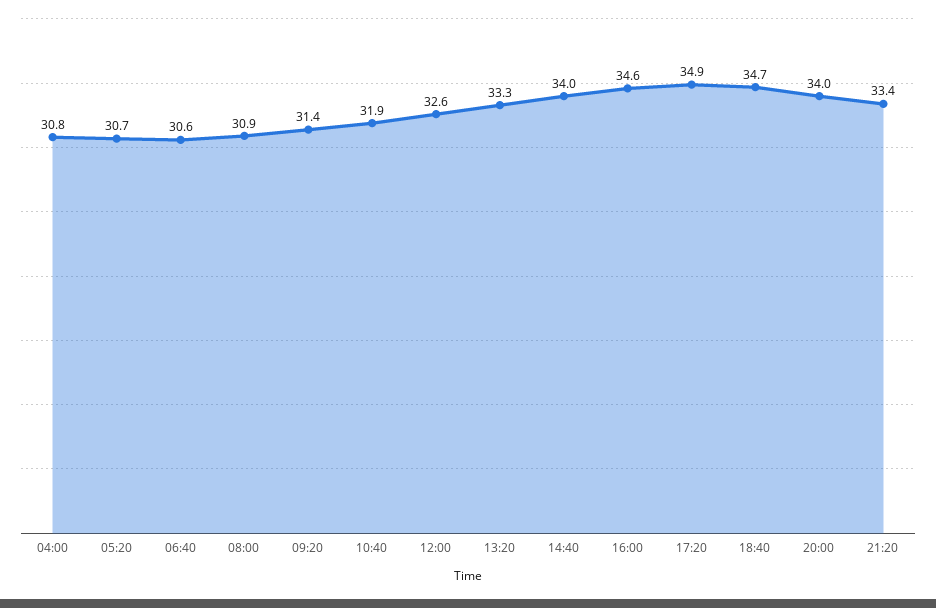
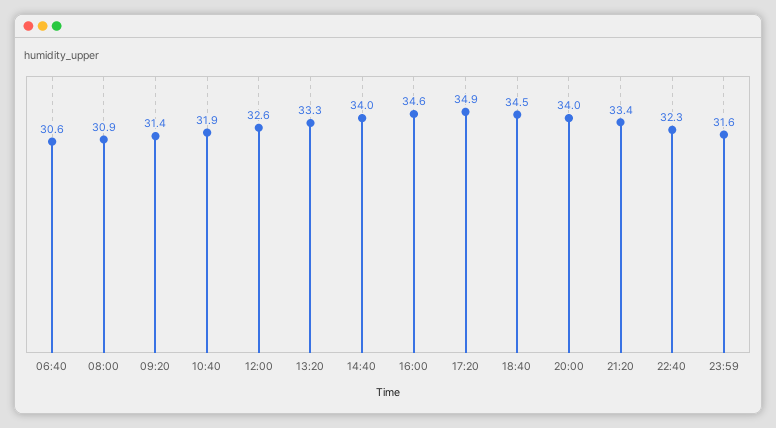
04:00: 30.8 -> none
05:20: 30.7 -> none
18:40: 34.7 -> 34.5
22:40: none -> 32.3
23:59: none -> 31.6

